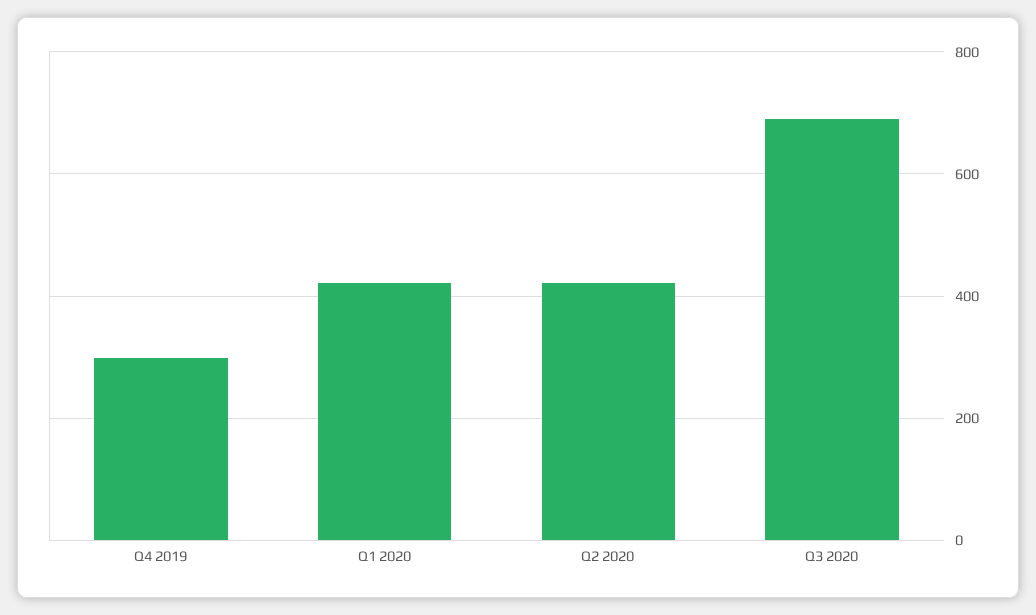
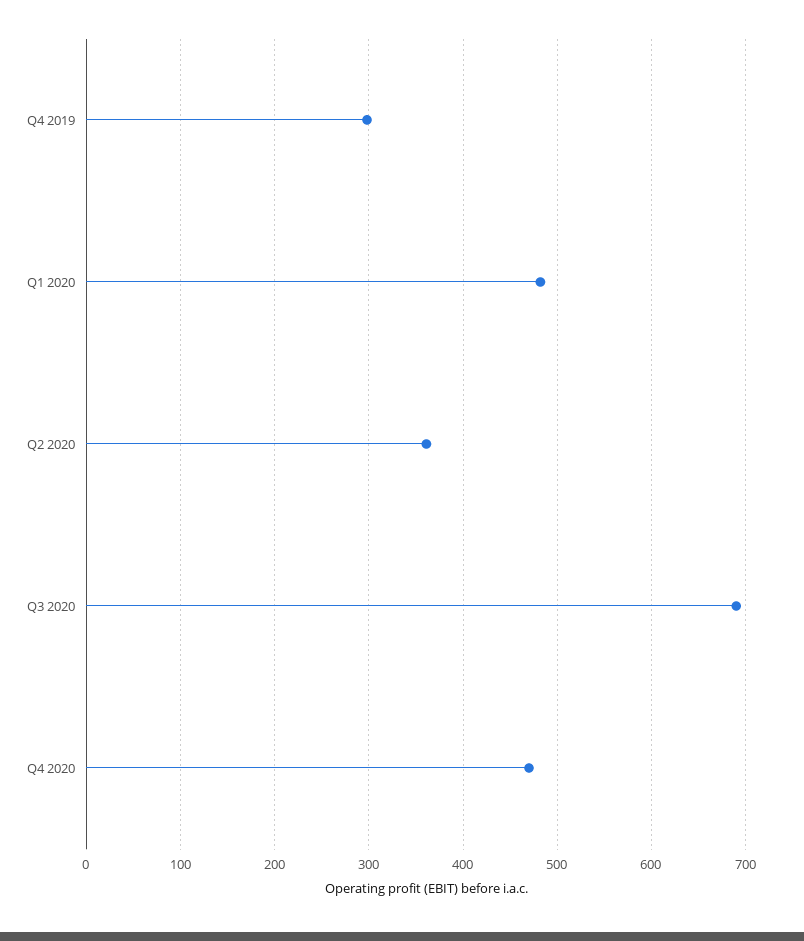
Q1 2020: 420 -> 480
Q2 2020: 420 -> 360
Q4 2020: none -> 470

